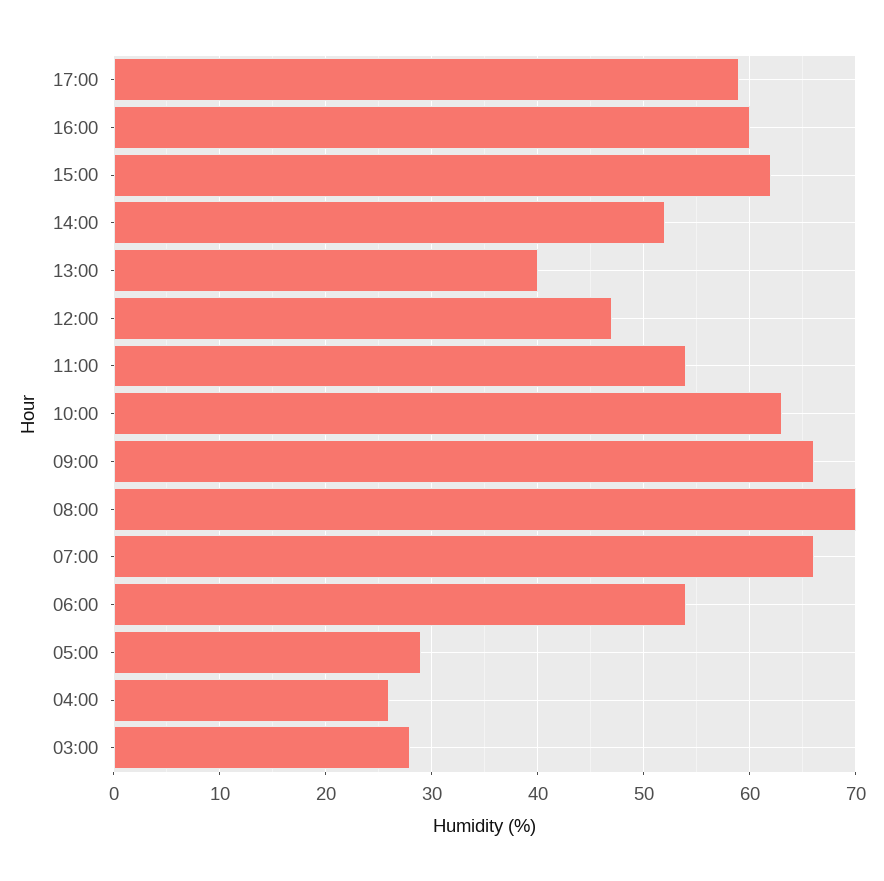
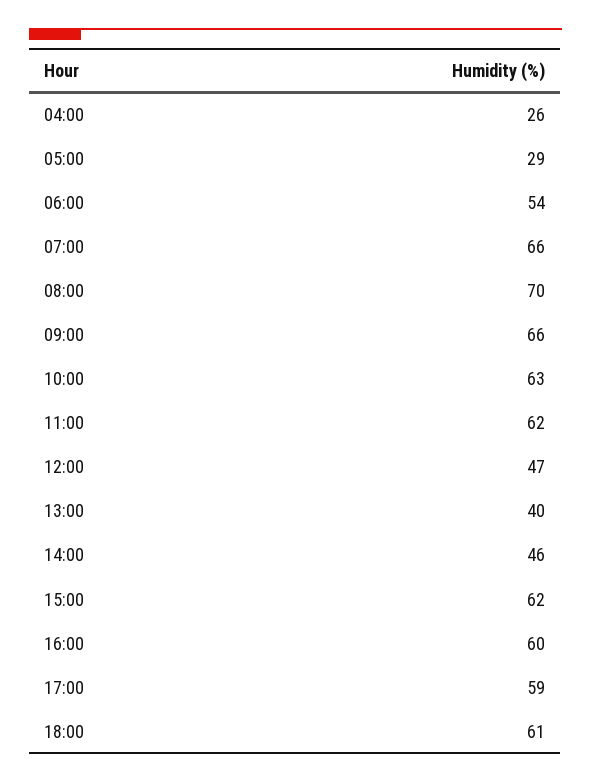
14:00: 52 -> 46
11:00: 54 -> 62
03:00: 28 -> none
18:00: none -> 61

